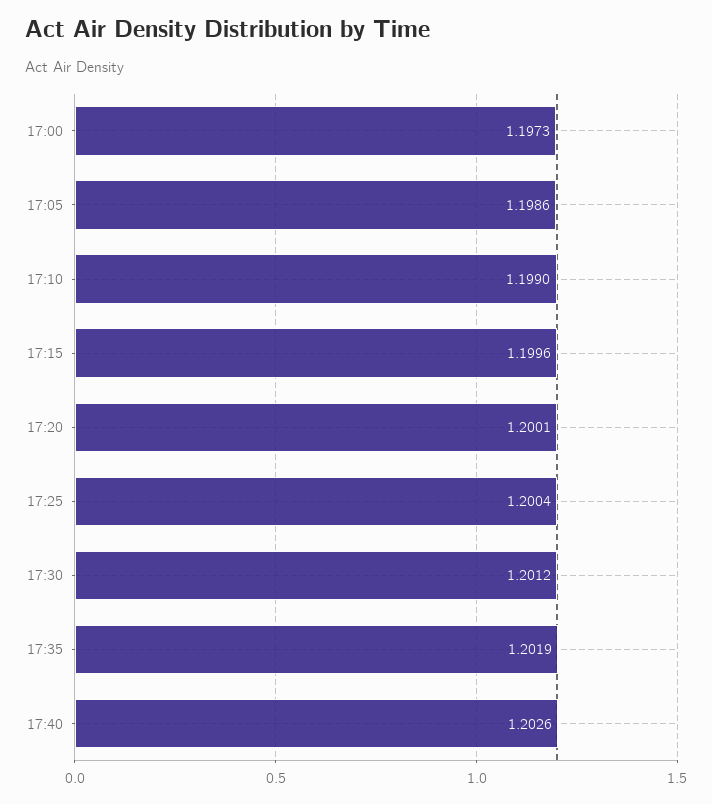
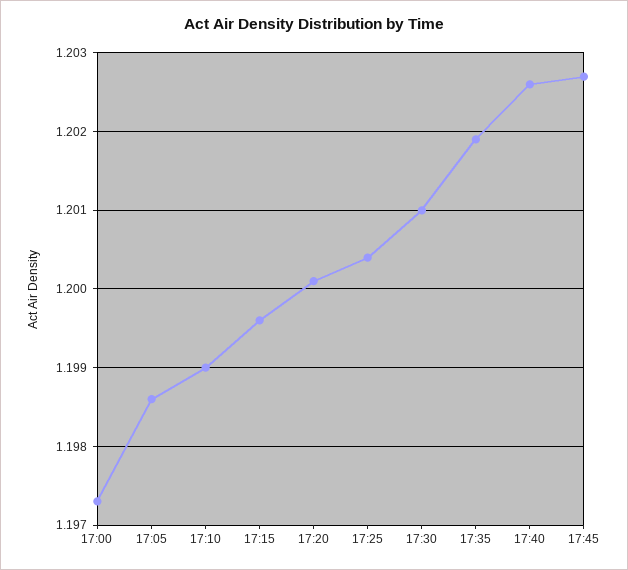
17:30: 1.2012 -> 1.201
17:45: none -> 1.2027

